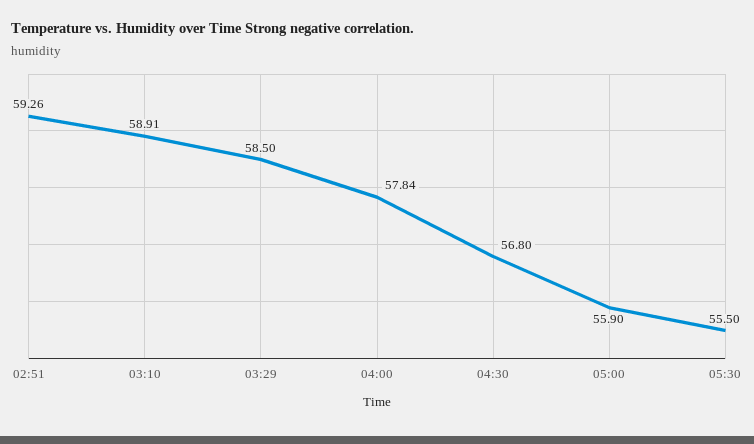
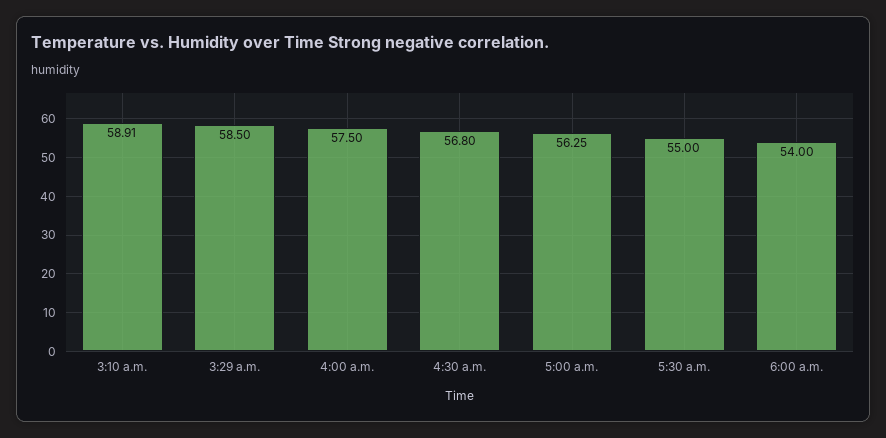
02:51: 59.26 -> none
04:00: 57.84 -> 57.5
05:00: 55.9 -> 56.25
05:30: 55.5 -> 55
6:00 a.m.: none -> 54

